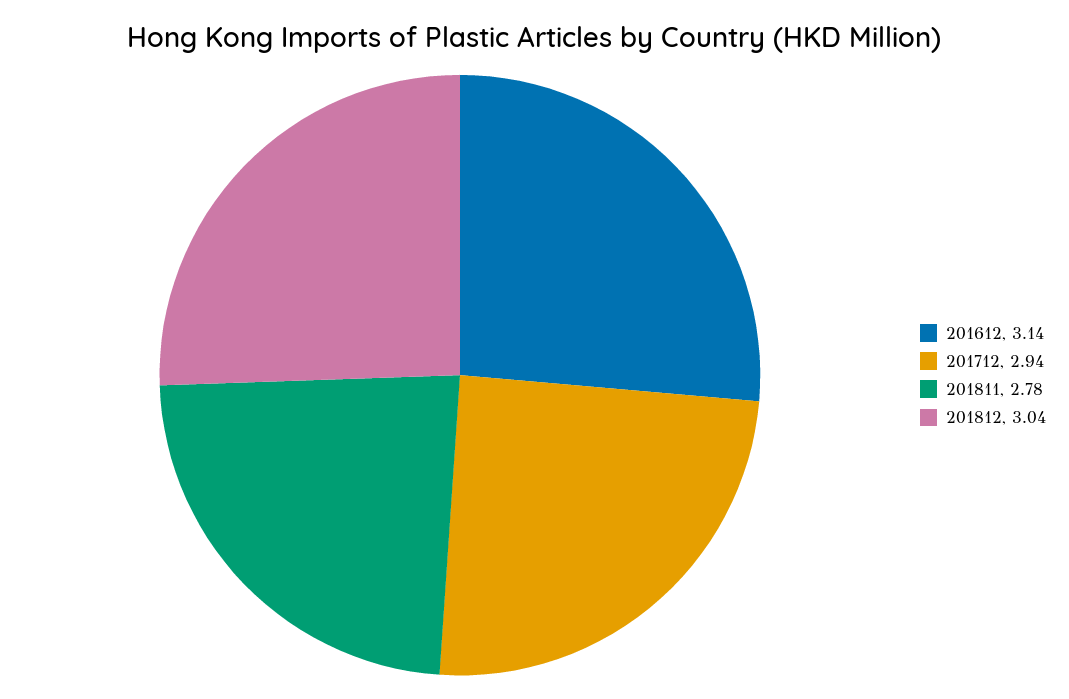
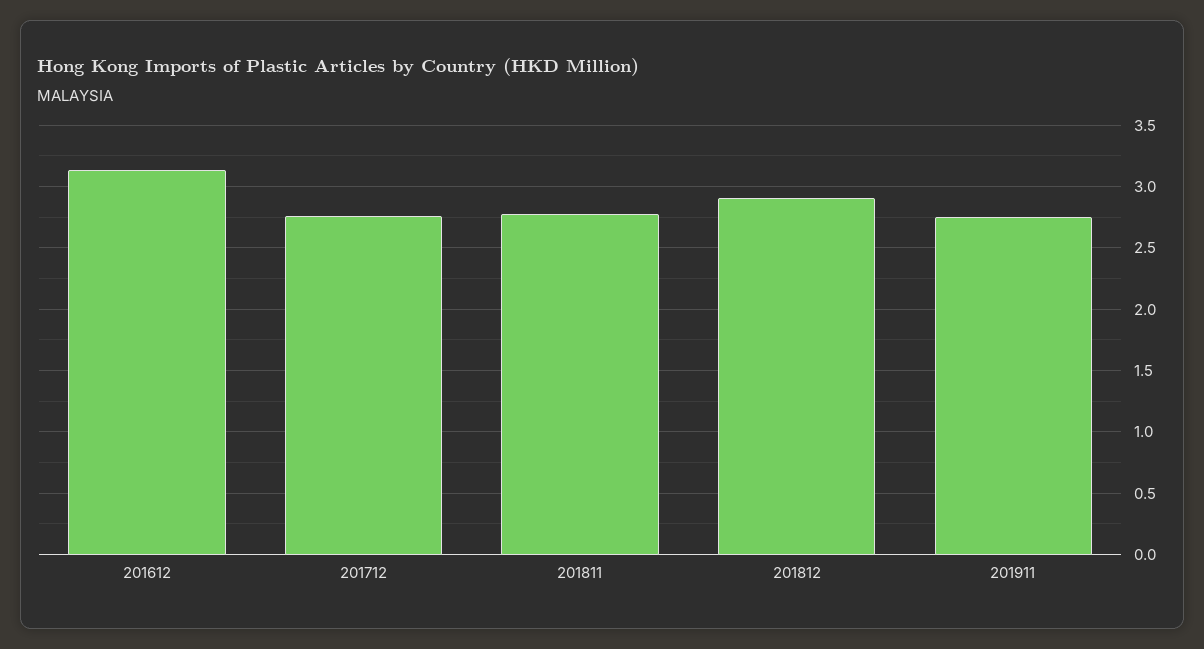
201712: 2.94 -> 2.75
201812: 3.04 -> 2.9
201911: none -> 2.75

